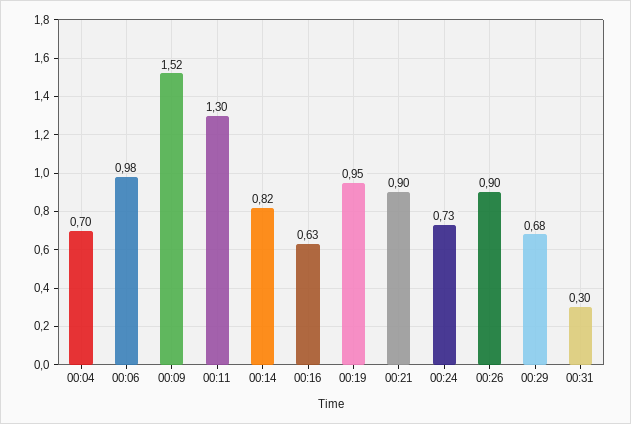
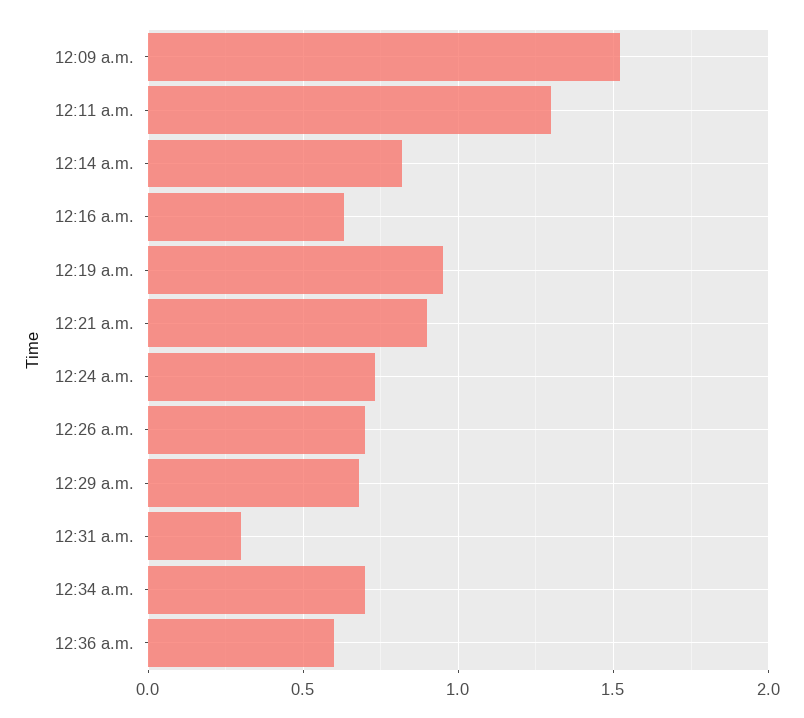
00:04: 0.7 -> none
00:06: 0.98 -> none
00:26: 0.9 -> 0.7
12:34 a.m.: none -> 0.7
12:36 a.m.: none -> 0.6

